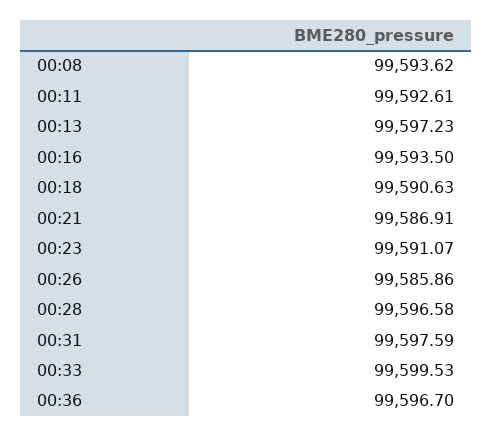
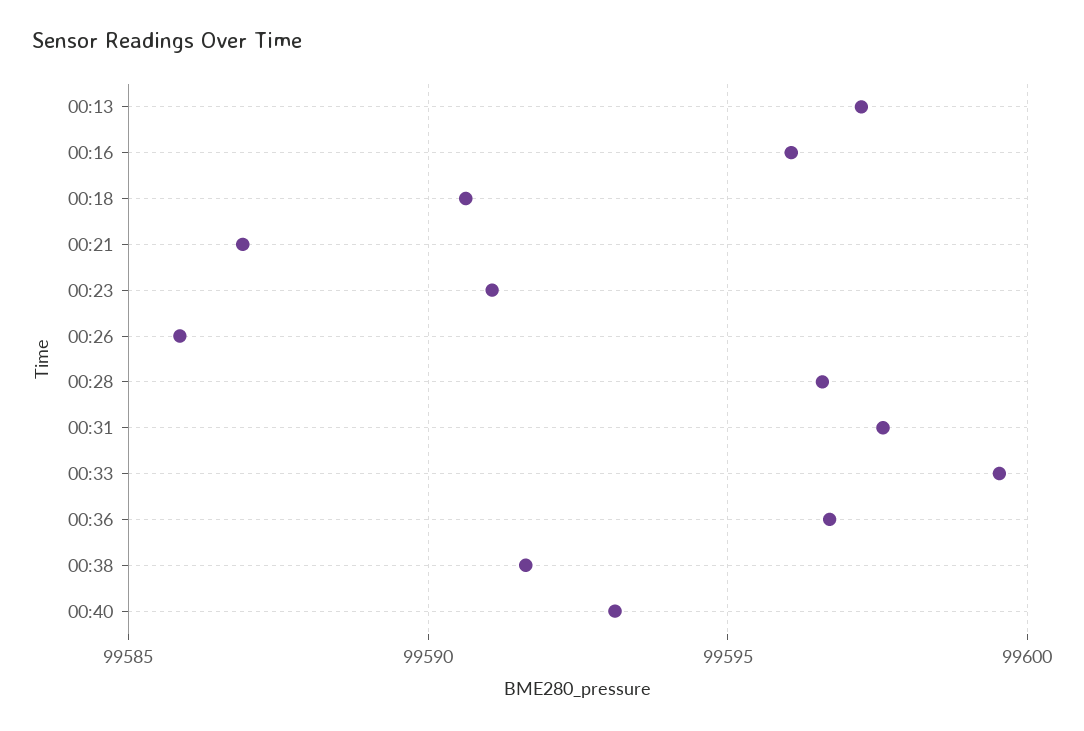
00:08: 99593.62 -> none
00:11: 99592.61 -> none
00:16: 99593.5 -> 99596
00:38: none -> 99591.5
00:40: none -> 99593

